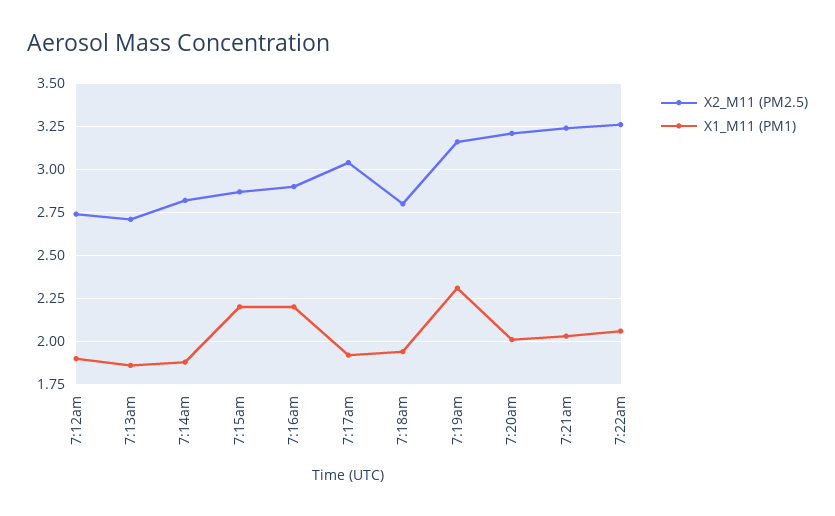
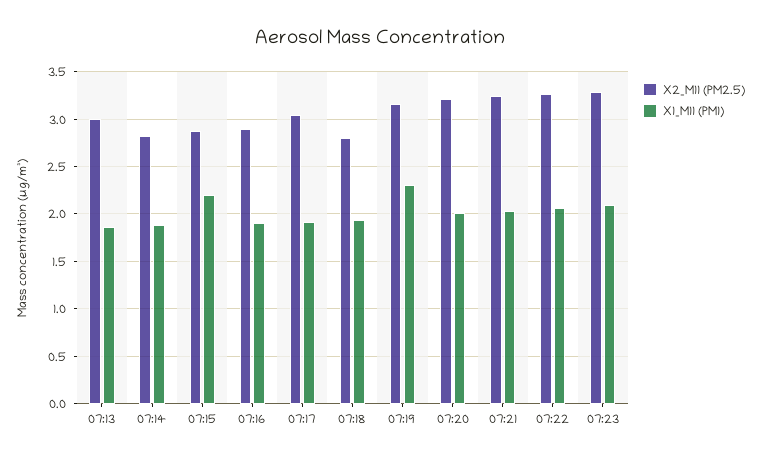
X2_M11 (PM2.5), 7:12am: 2.75 -> none
X1_M11 (PM1), 7:12am: 1.9 -> none
X2_M11 (PM2.5), 7:13am: 2.7 -> 3
X1_M11 (PM1), 7:16am: 2.2 -> 1.9
X2_M11 (PM2.5), 07:23: none -> 3.3
X1_M11 (PM1), 07:23: none -> 2.1

